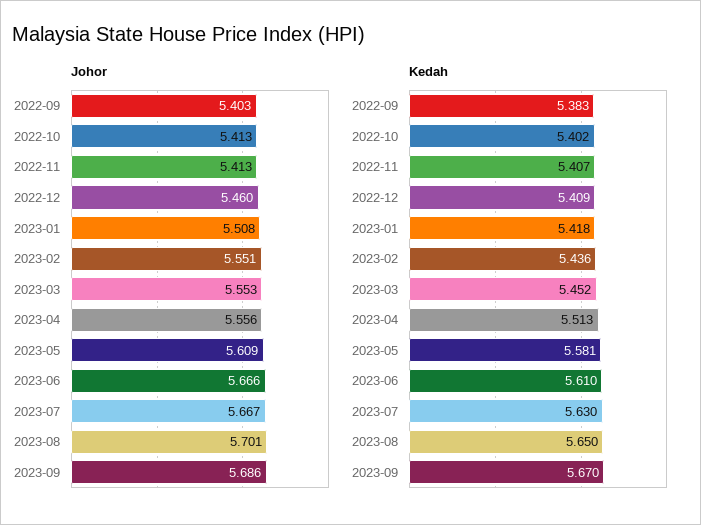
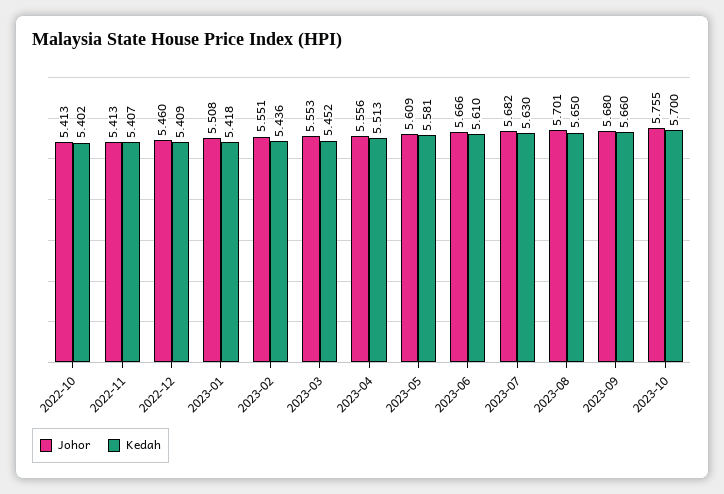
Johor, 2022-09: 5.403 -> none
Johor, 2023-07: 5.667 -> 5.682
Johor, 2023-09: 5.686 -> 5.68
Kedah, 2022-09: 5.383 -> none
Kedah, 2023-09: 5.67 -> 5.66
Johor, 2023-10: none -> 5.755
Kedah, 2023-10: none -> 5.7

